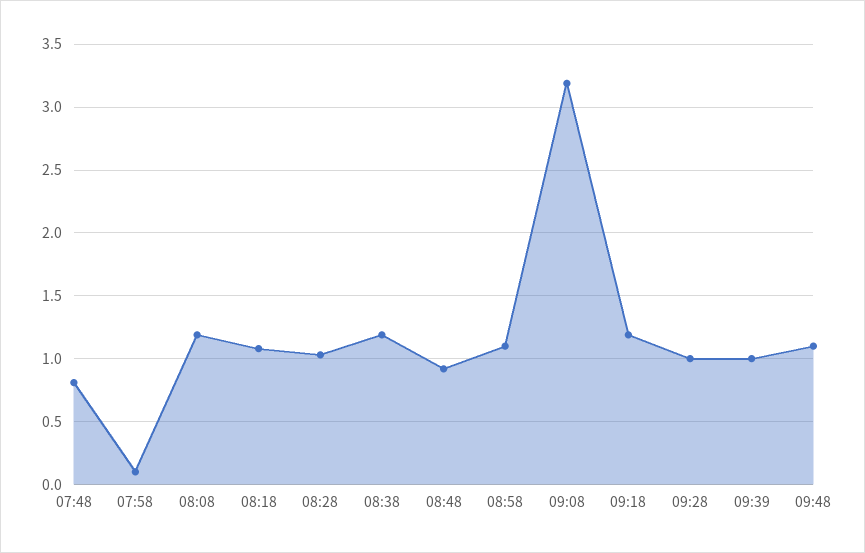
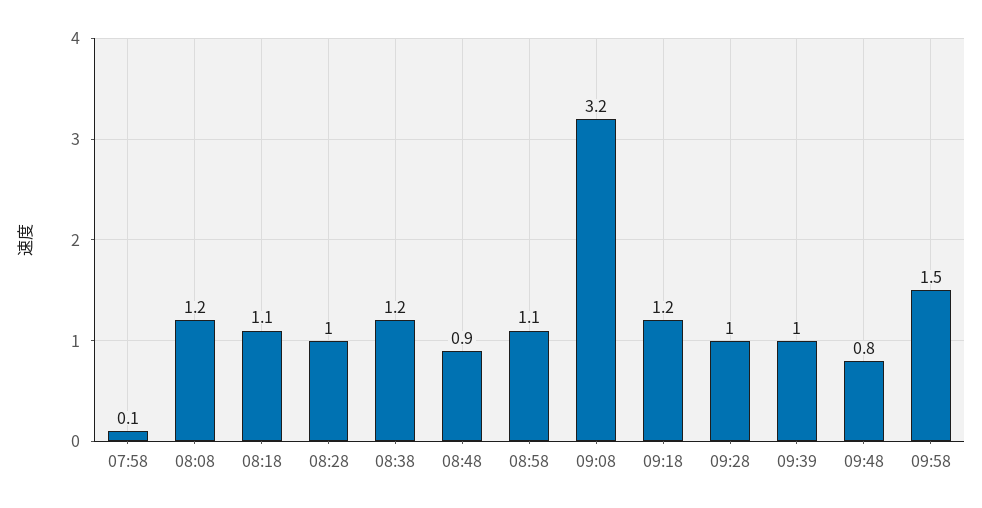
07:48: 0.8 -> none
09:48: 1.1 -> 0.8
09:58: none -> 1.5

